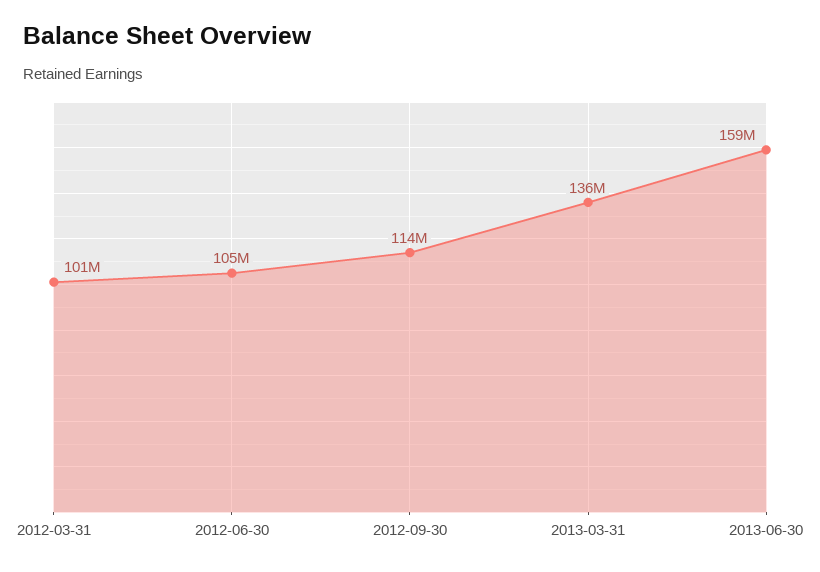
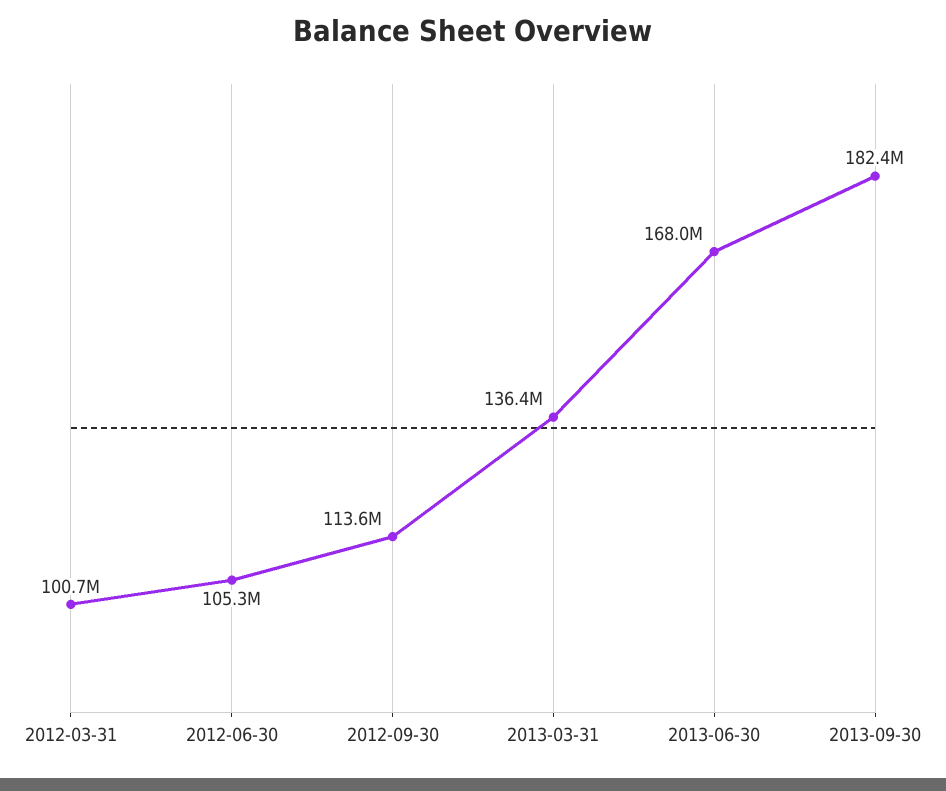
2013-06-30: 159000000 -> 168000000
2013-09-30: none -> 182400000

